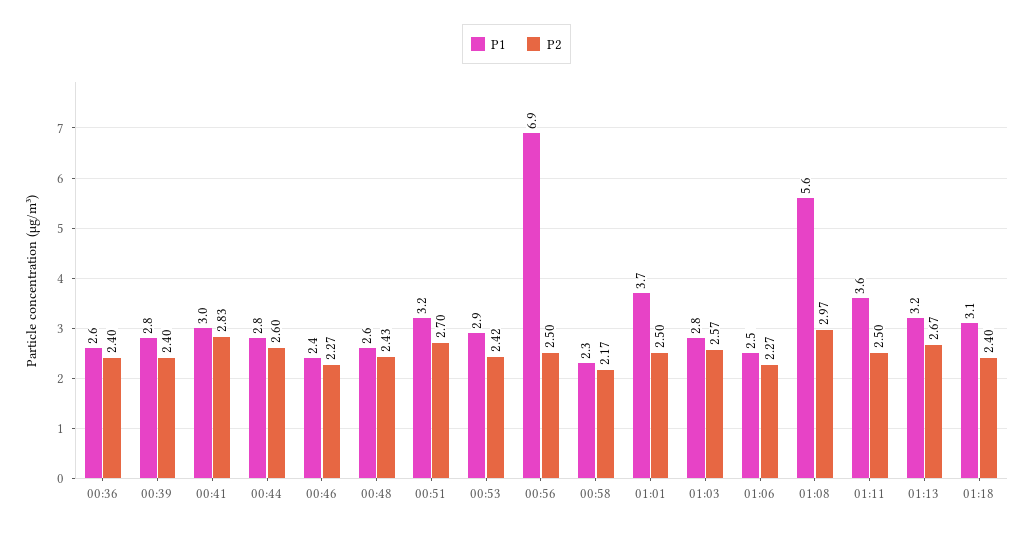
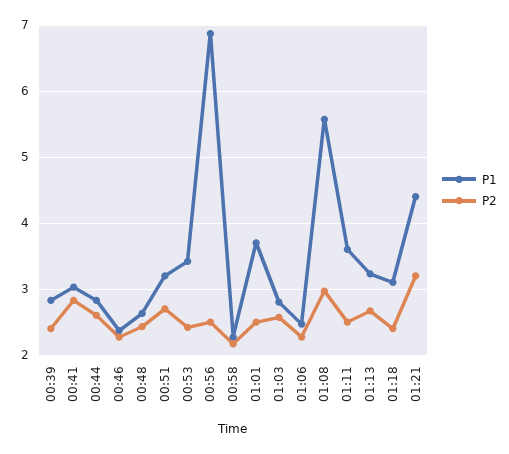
P1, 00:36: 2.6 -> none
P2, 00:36: 2.4 -> none
P1, 00:53: 2.9 -> 3.4
P1, 01:21: none -> 4.4
P2, 01:21: none -> 3.2

